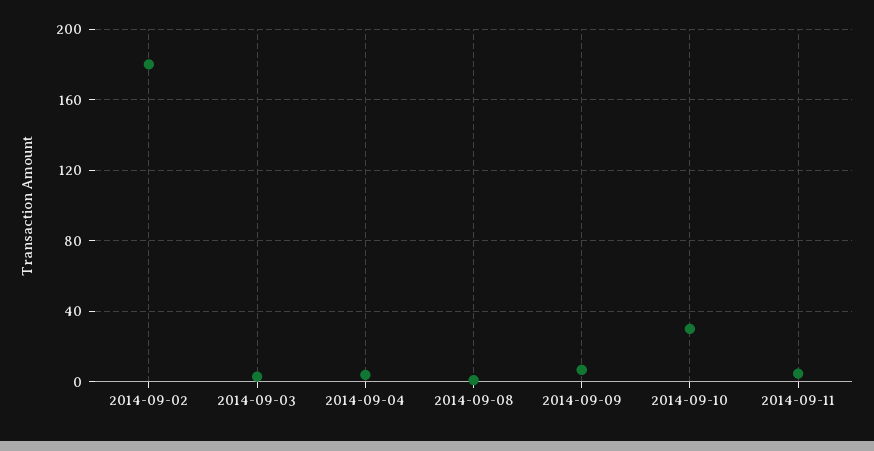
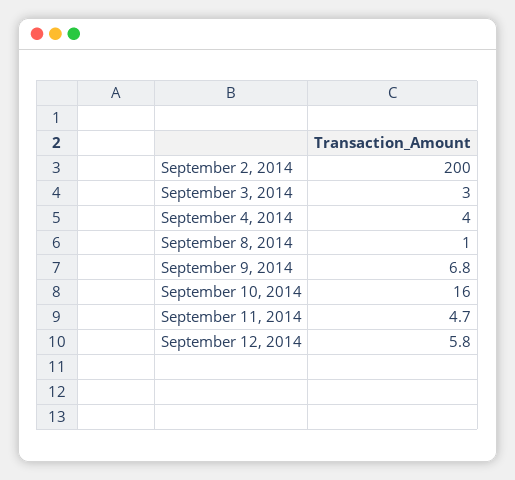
2014-09-02: 180 -> 200
2014-09-10: 30 -> 16
September 12, 2014: none -> 5.8

